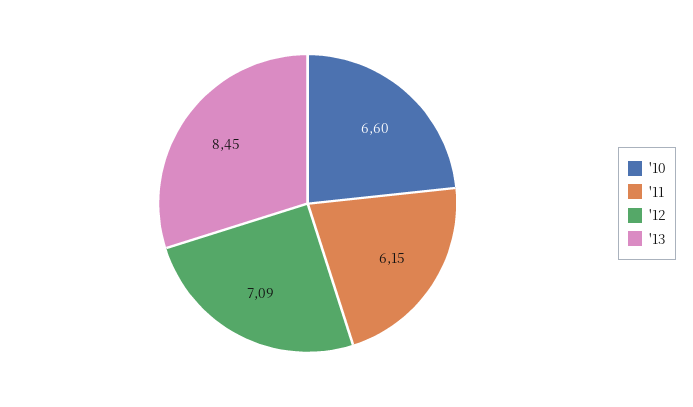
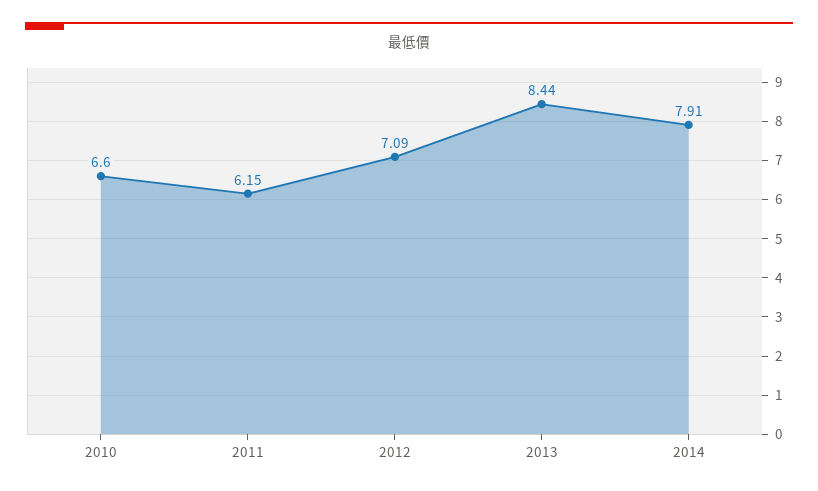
'13: 8.45 -> 8.44
2014: none -> 7.91

